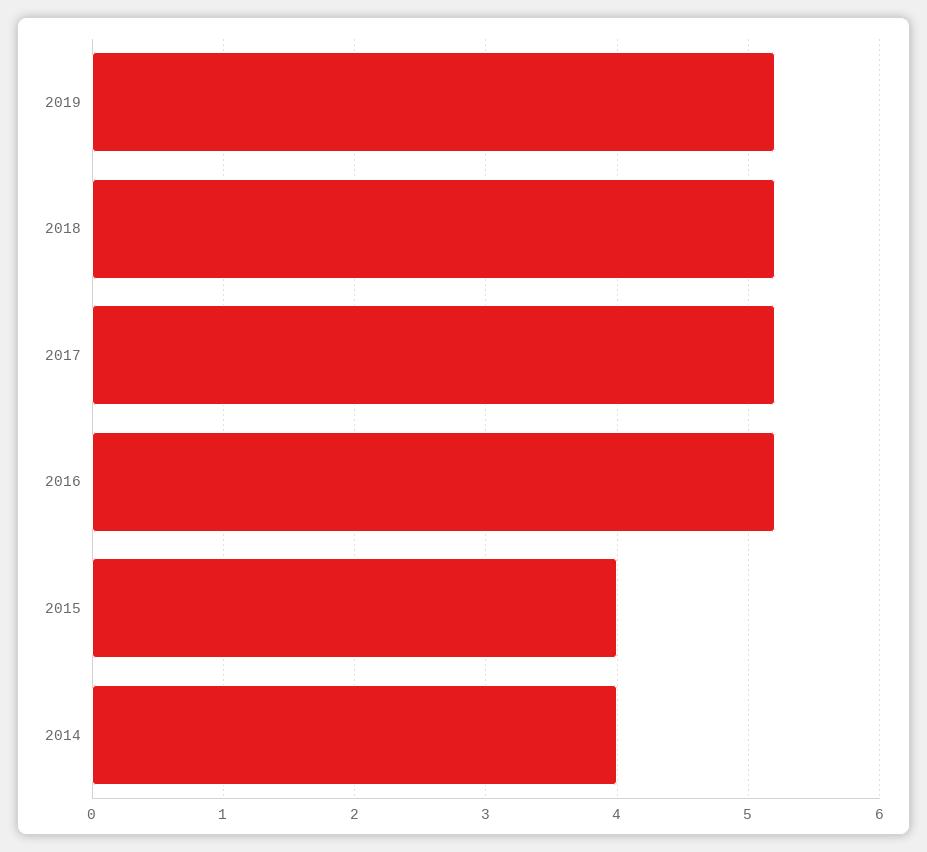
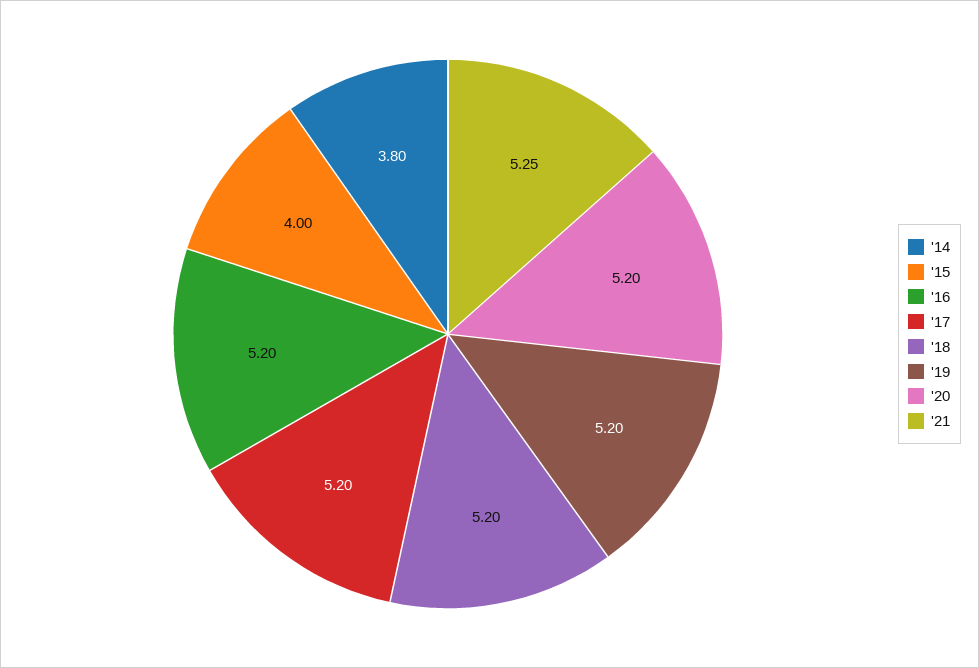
2014: 4 -> 3.8
'20: none -> 5.2
'21: none -> 5.25

